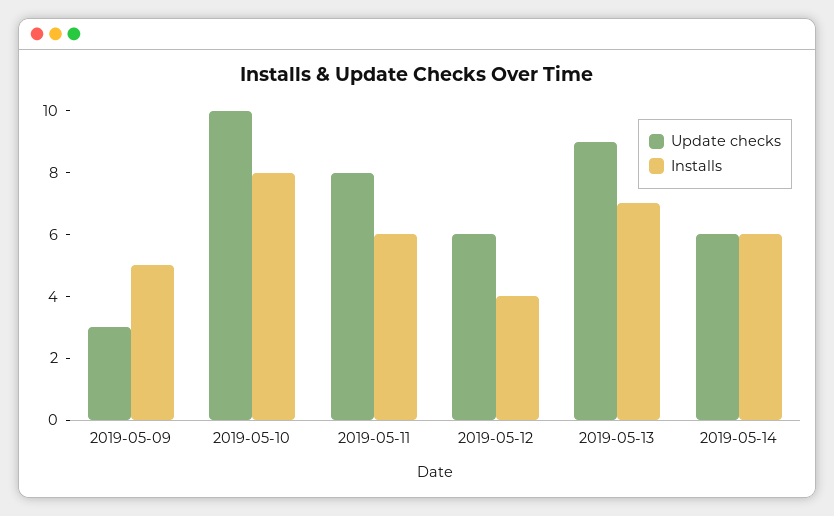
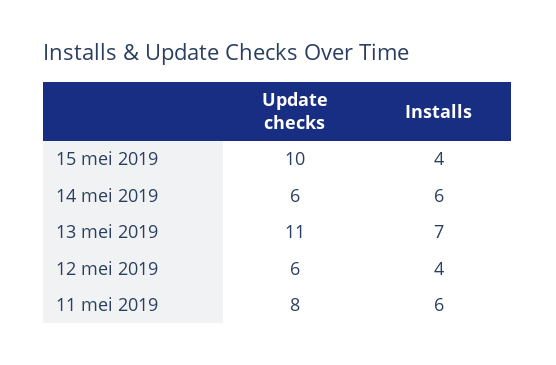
Update checks, 2019-05-09: 3 -> none
Installs, 2019-05-09: 5 -> none
Update checks, 2019-05-10: 10 -> none
Installs, 2019-05-10: 8 -> none
Update checks, 2019-05-13: 9 -> 11
Update checks, 15 mei 2019: none -> 10
Installs, 15 mei 2019: none -> 4

